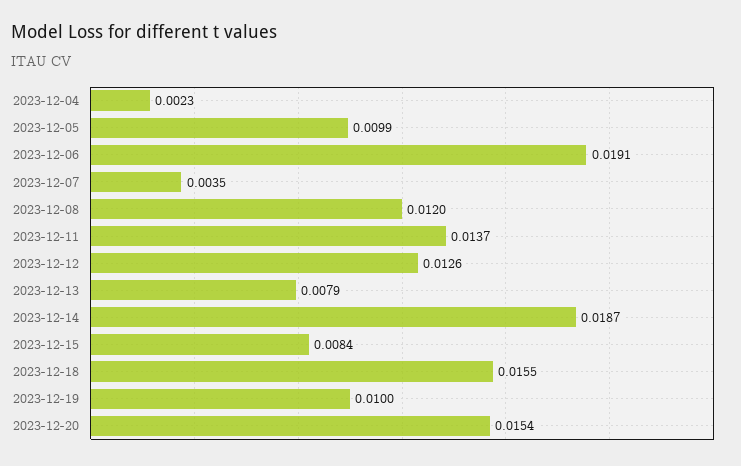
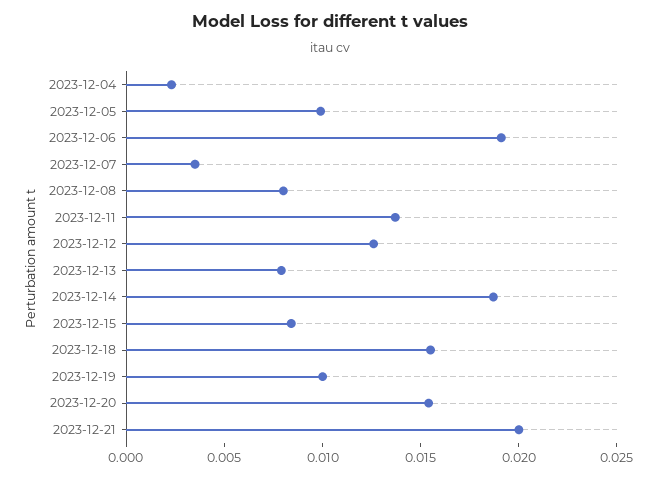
2023-12-08: 0.012 -> 0.008
2023-12-21: none -> 0.02

